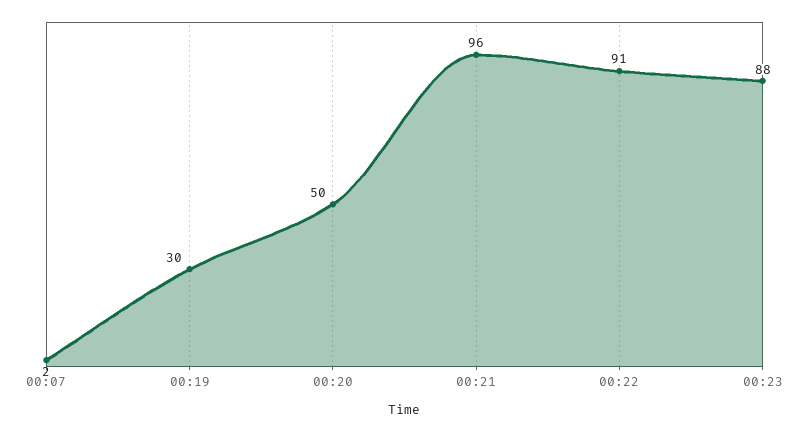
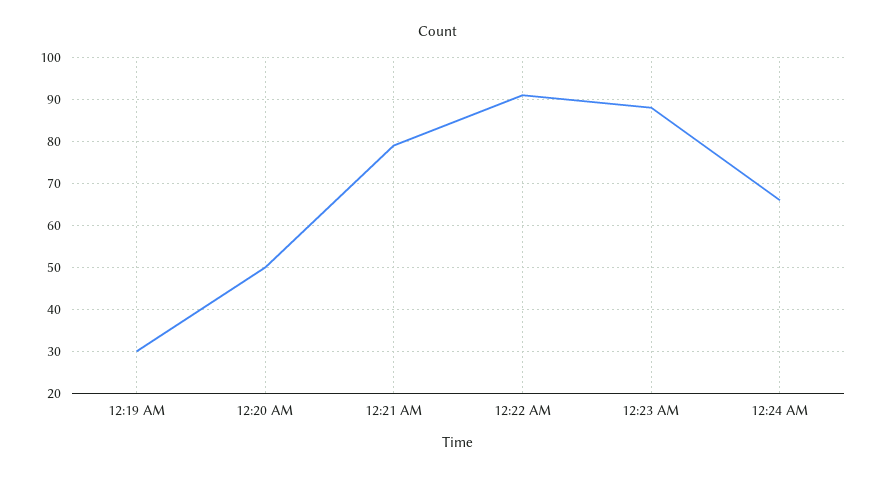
00:07: 2 -> none
00:21: 96 -> 80
12:24 AM: none -> 65

